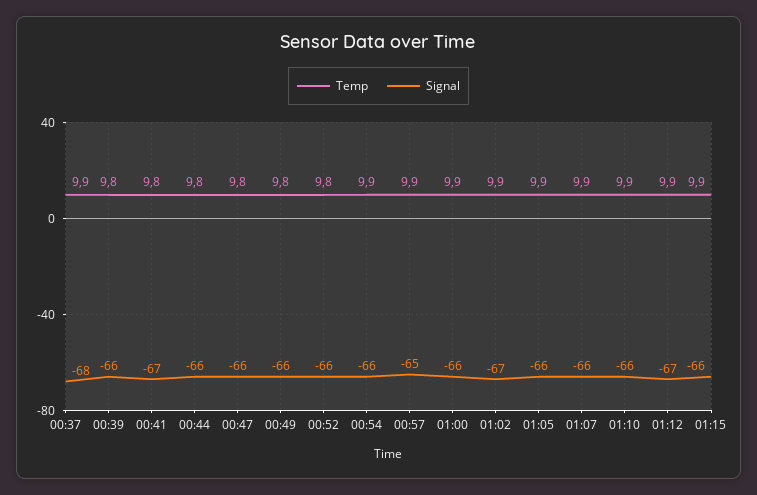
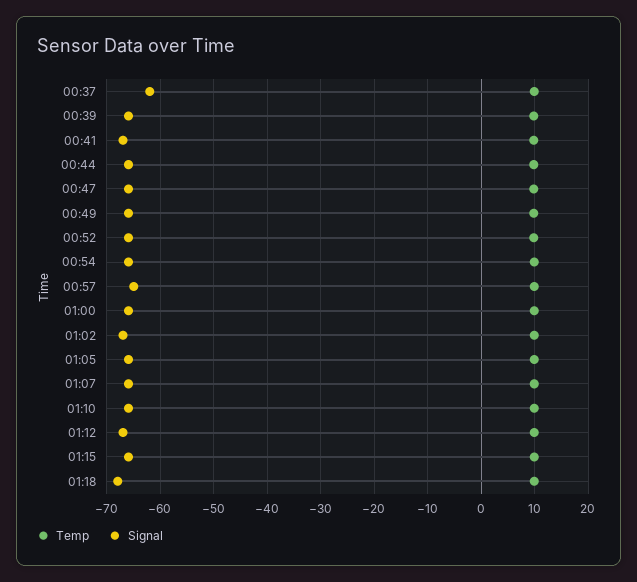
Signal, 00:37: -68 -> -62
Temp, 01:18: none -> 10
Signal, 01:18: none -> -68

